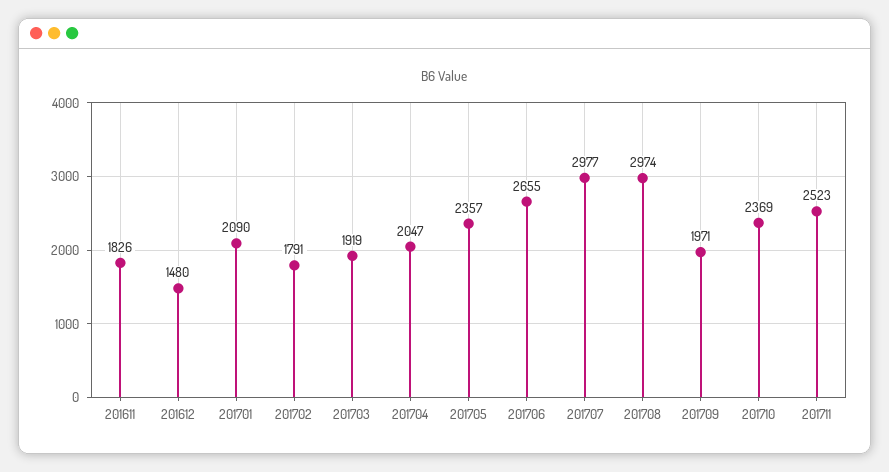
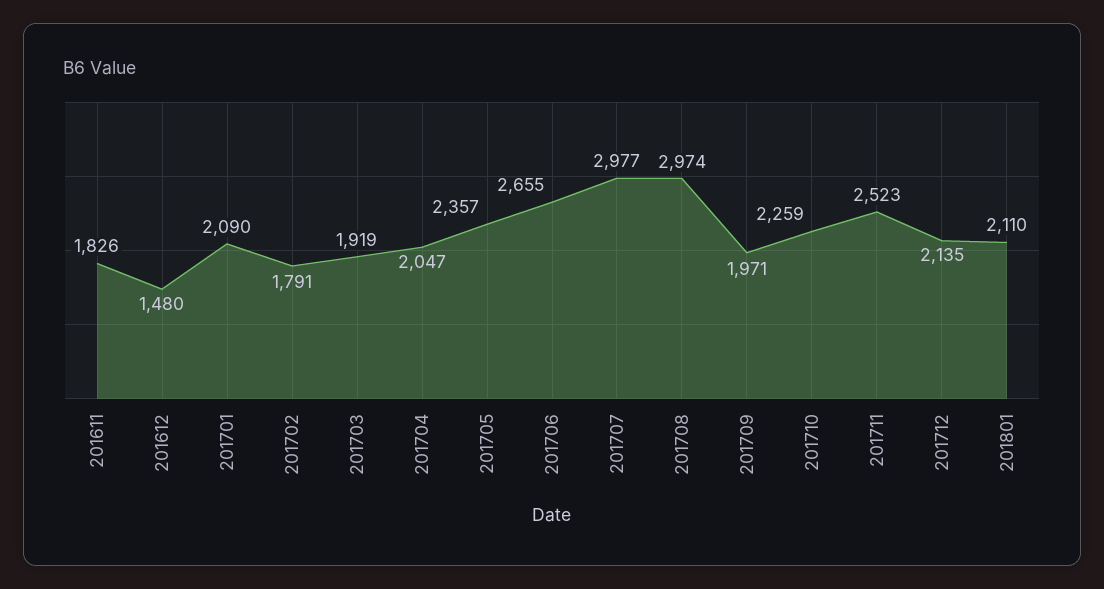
201710: 2369 -> 2259
201712: none -> 2135
201801: none -> 2110

